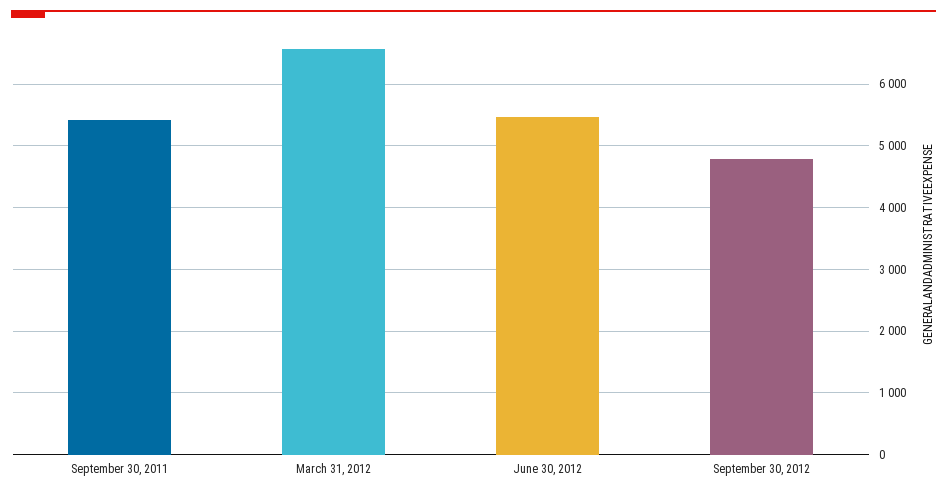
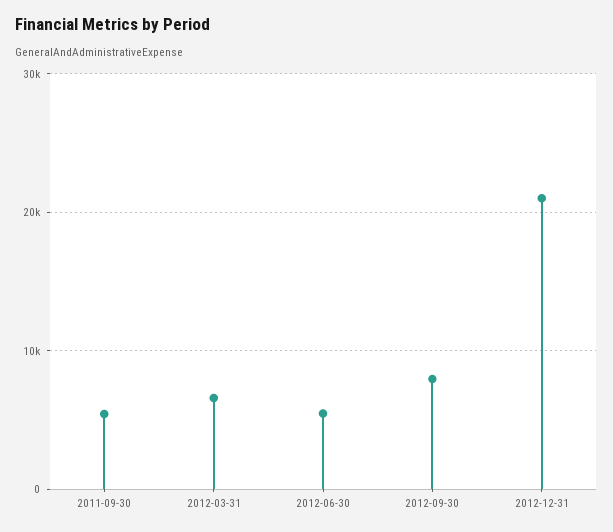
September 30, 2012: 4800 -> 8000
2012-12-31: none -> 21000

